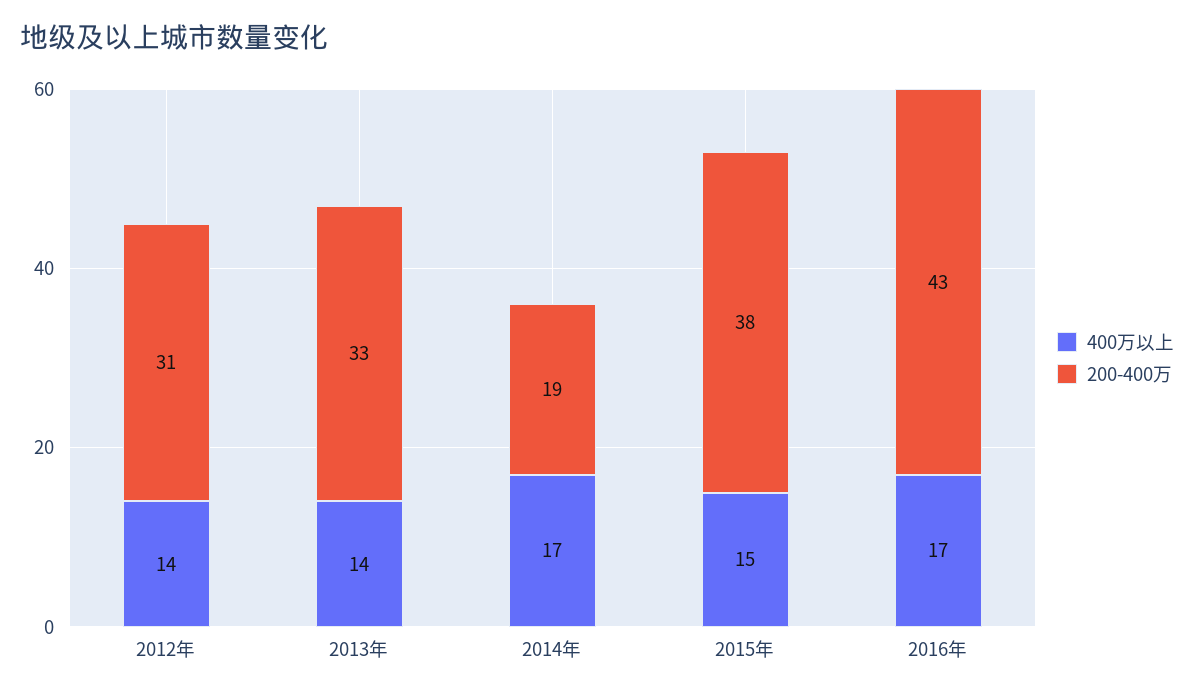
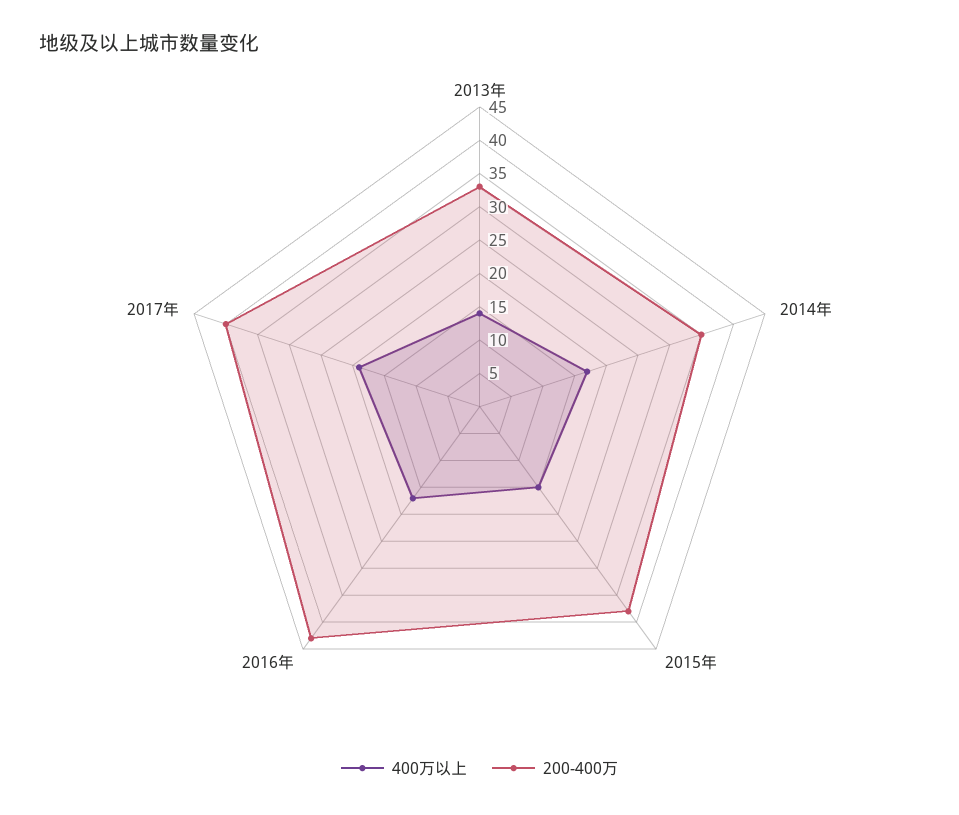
400万以上, 2012年: 14 -> none
200-400万, 2012年: 31 -> none
200-400万, 2014年: 19 -> 35
400万以上, 2017年: none -> 20
200-400万, 2017年: none -> 40

